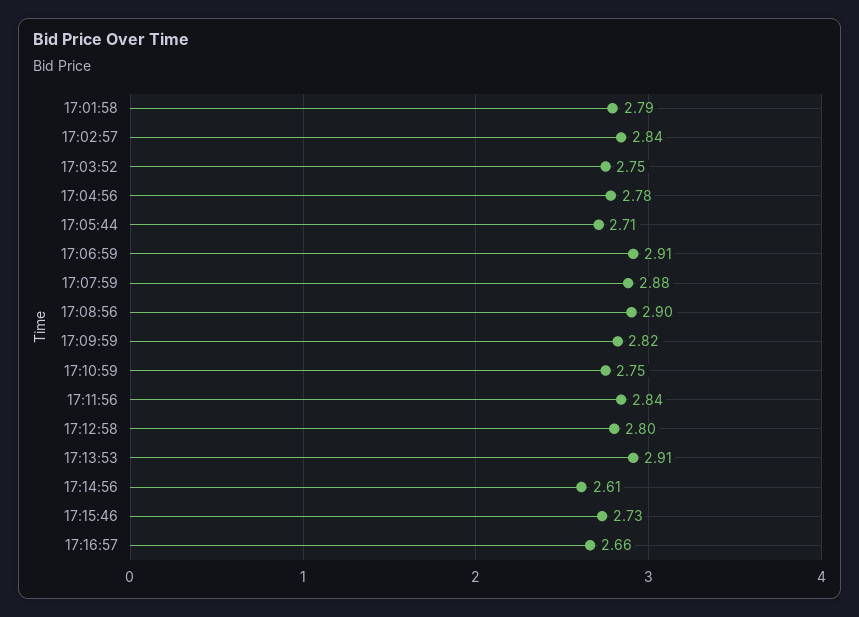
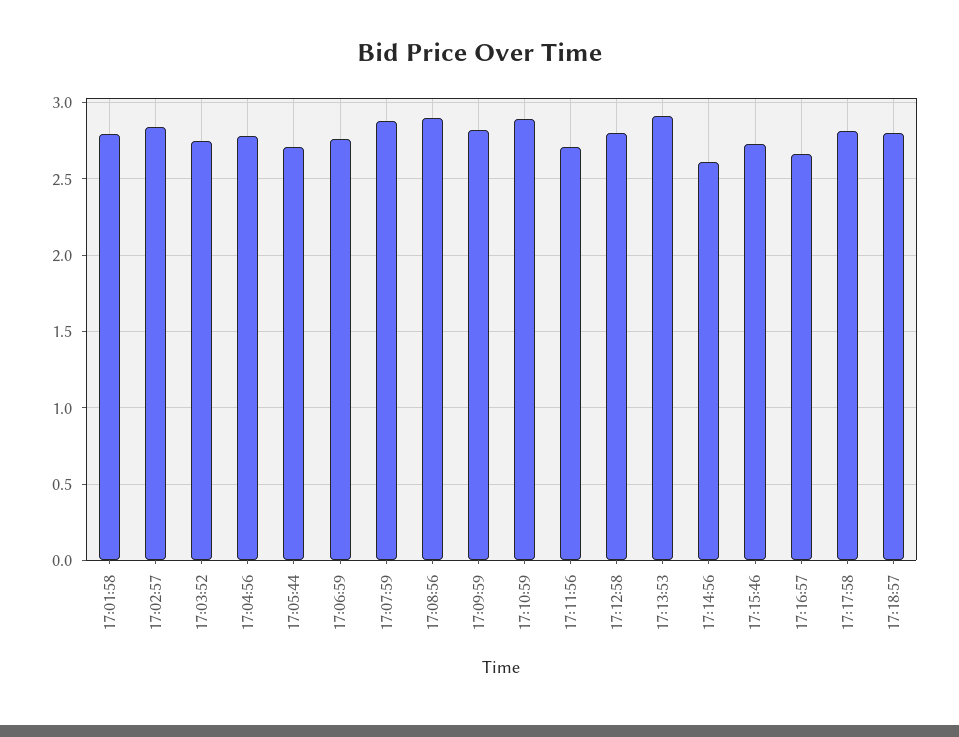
17:06:59: 2.91 -> 2.75
17:10:59: 2.75 -> 2.9
17:11:56: 2.84 -> 2.7
17:17:58: none -> 2.8
17:18:57: none -> 2.8

